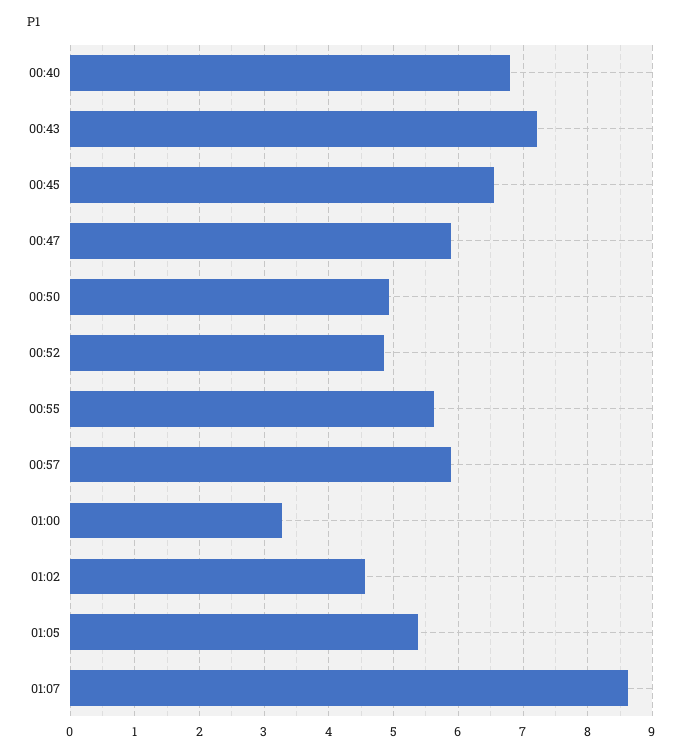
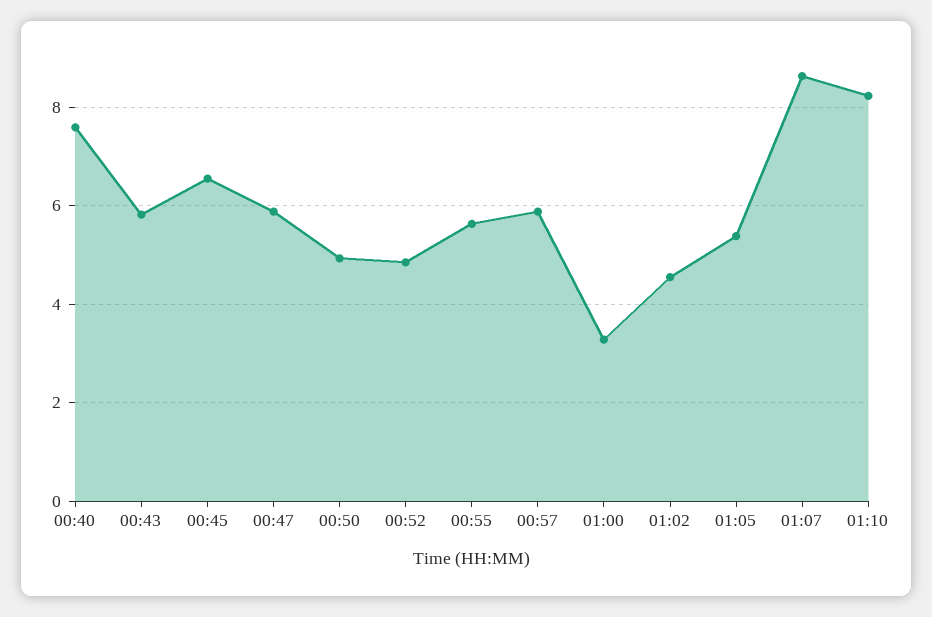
00:40: 6.8 -> 7.6
00:43: 7.2 -> 5.8
01:10: none -> 8.2

